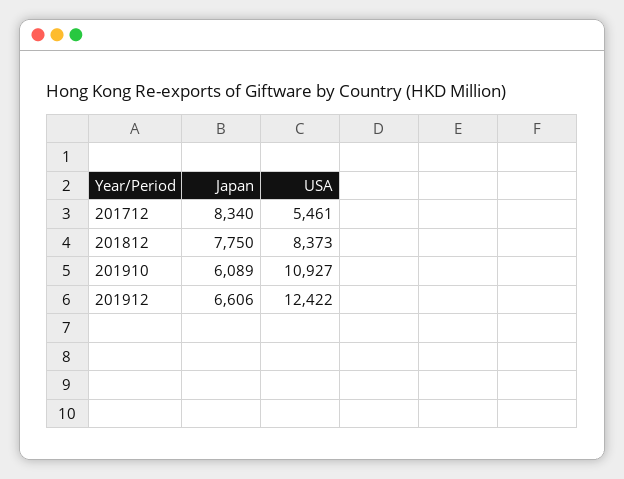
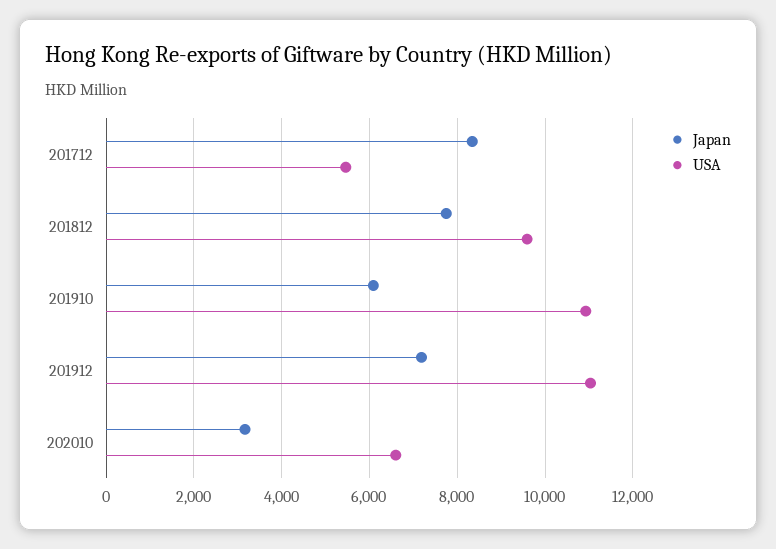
USA, 201812: 8373 -> 9600
Japan, 201912: 6606 -> 7200
USA, 201912: 12422 -> 11000
Japan, 202010: none -> 3200
USA, 202010: none -> 6600

